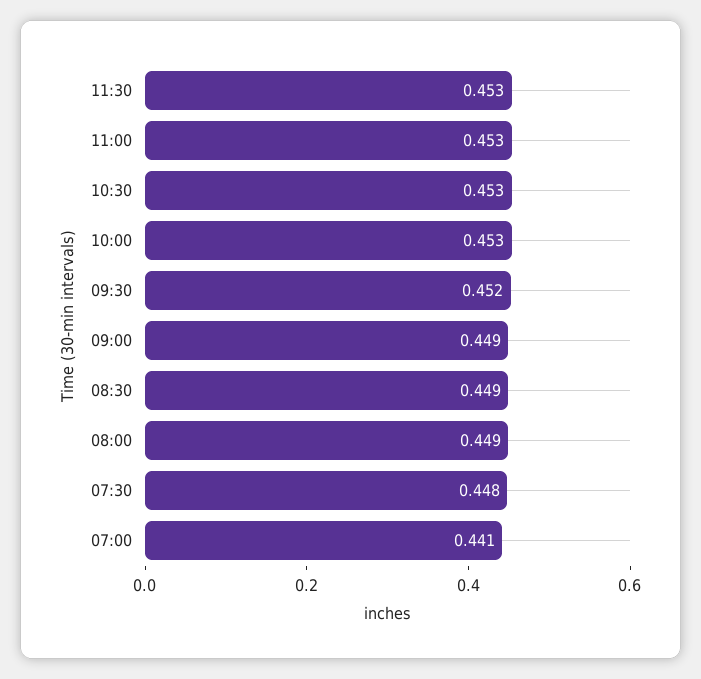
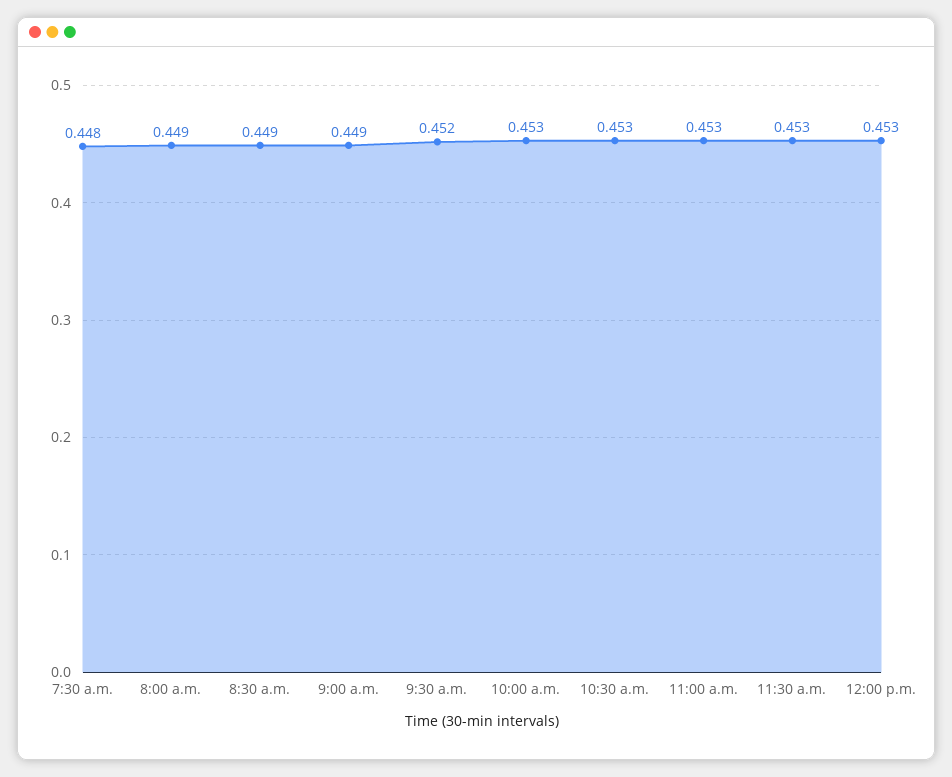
07:00: 0.441 -> none
12:00 p.m.: none -> 0.453

